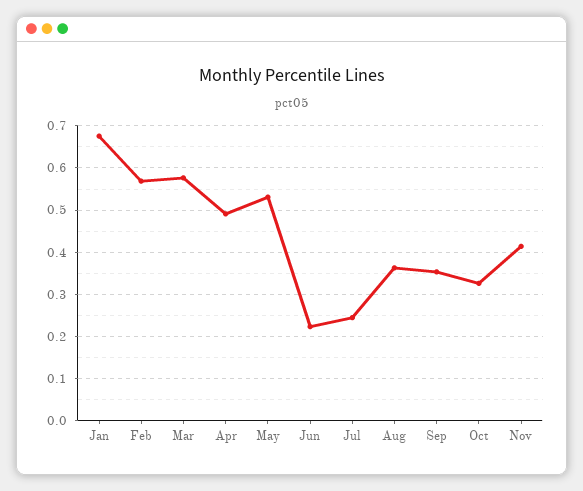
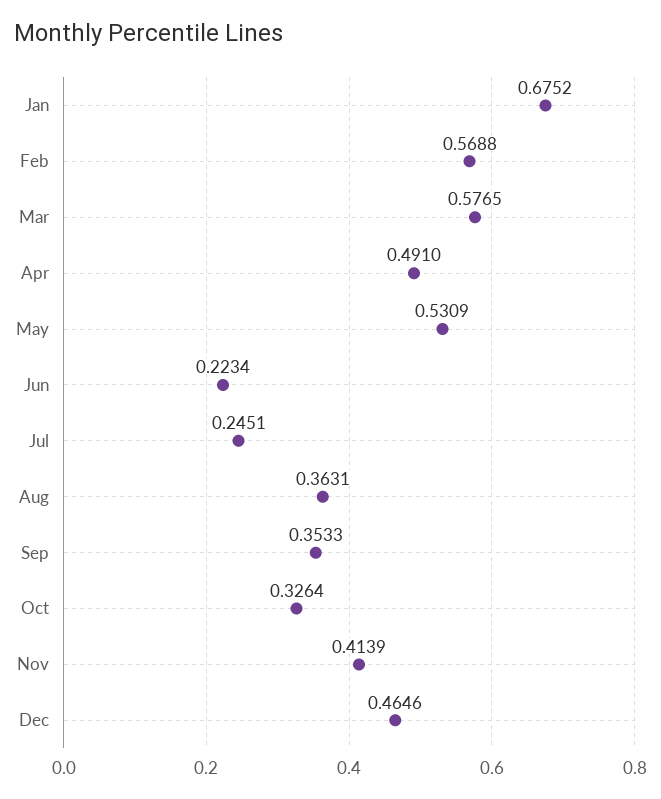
Dec: none -> 0.4646

